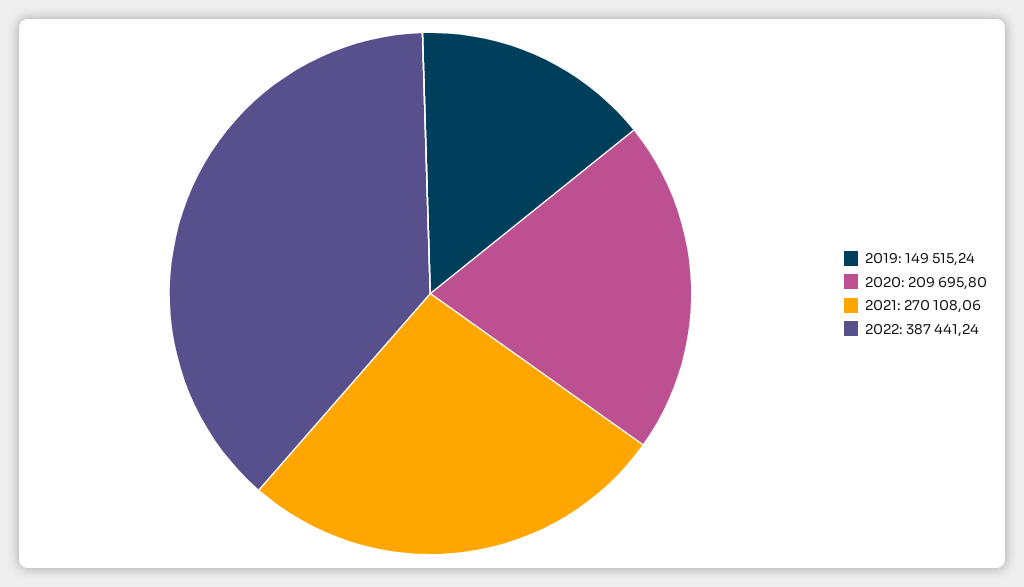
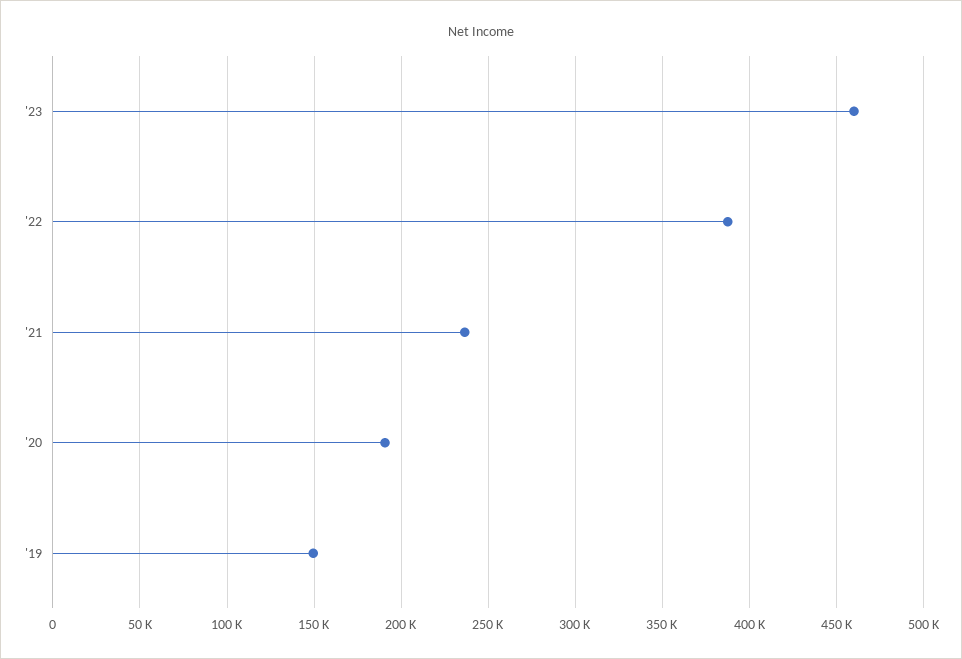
2020: 209695.8 -> 190000
2021: 270108.06 -> 235000
'23: none -> 460000

